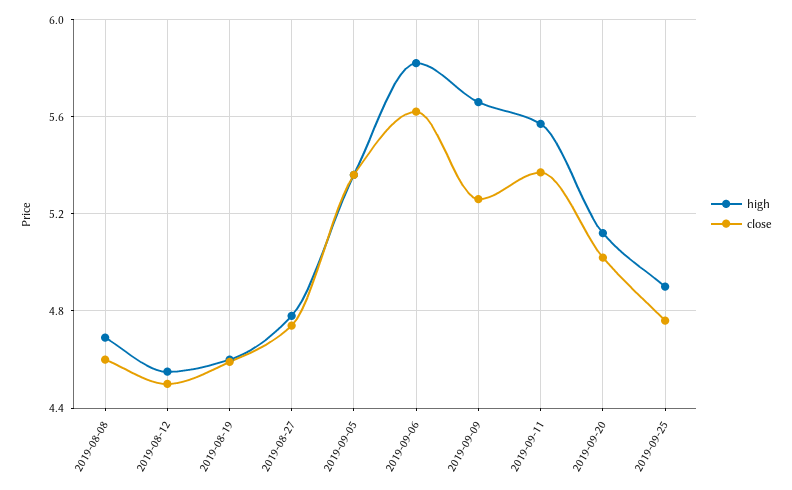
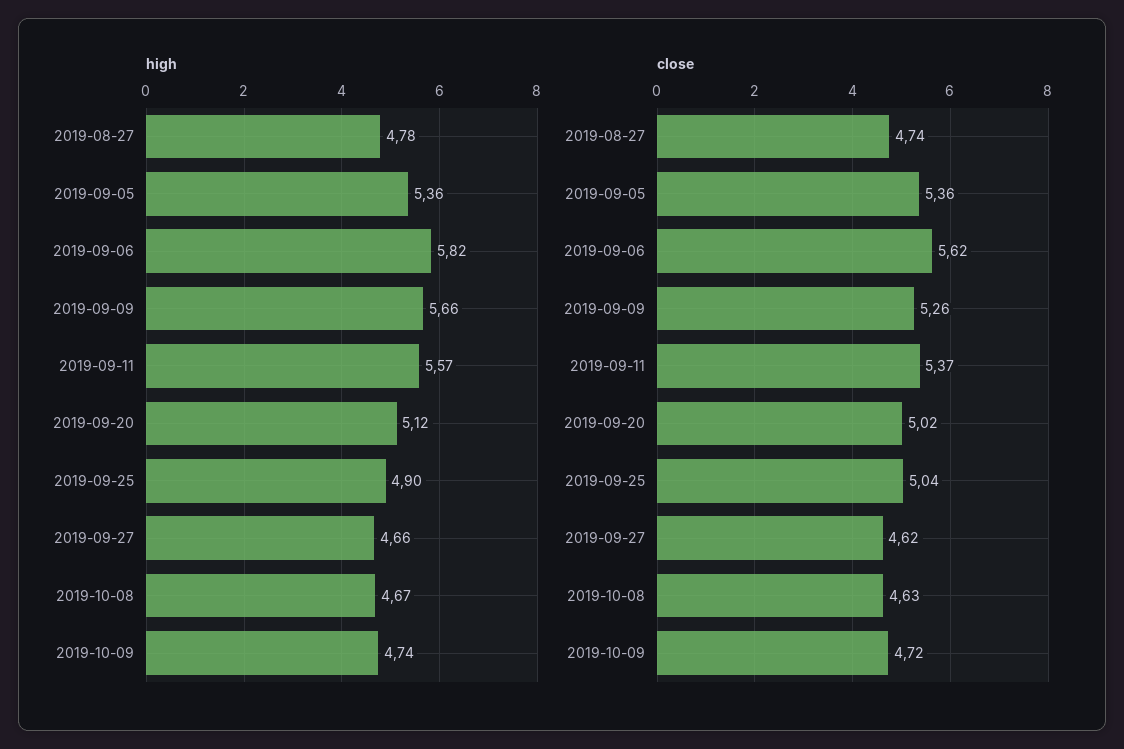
high, 2019-08-08: 4.7 -> none
close, 2019-08-08: 4.6 -> none
high, 2019-08-12: 4.55 -> none
close, 2019-08-12: 4.5 -> none
high, 2019-08-19: 4.6 -> none
close, 2019-08-19: 4.6 -> none
close, 2019-09-25: 4.75 -> 5.04
high, 2019-09-27: none -> 4.66
high, 2019-10-08: none -> 4.67
high, 2019-10-09: none -> 4.74
close, 2019-09-27: none -> 4.62
close, 2019-10-08: none -> 4.63
close, 2019-10-09: none -> 4.72

